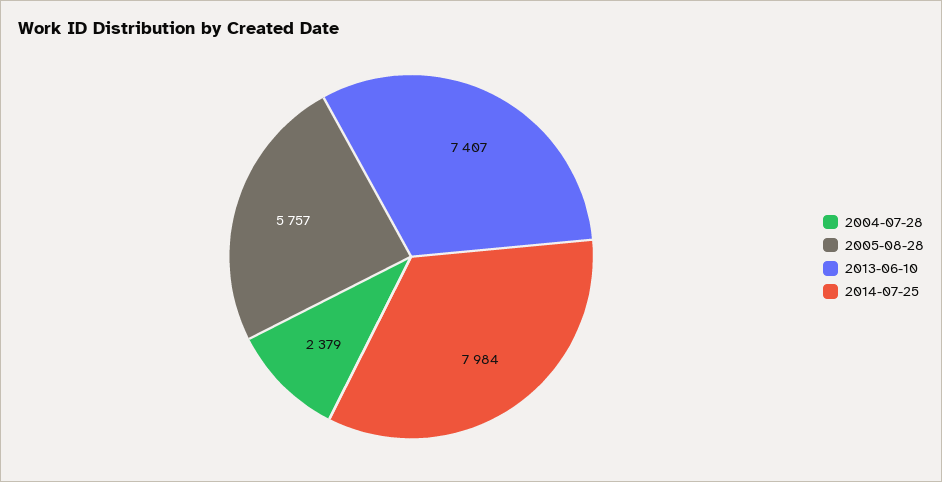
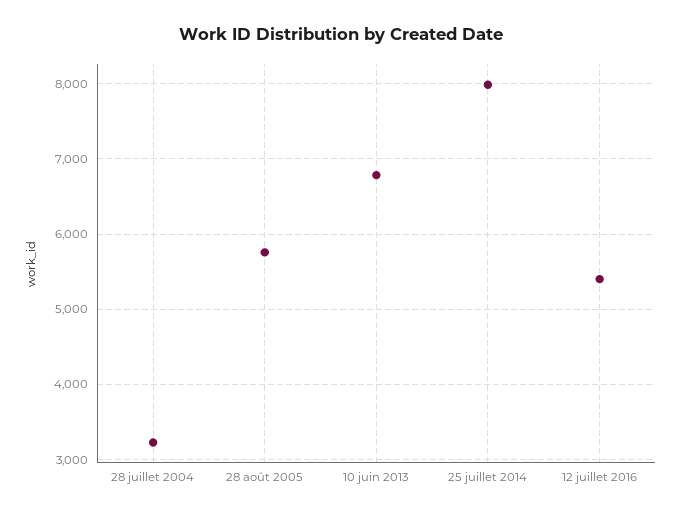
2004-07-28: 2379 -> 3200
2013-06-10: 7407 -> 6800
12 juillet 2016: none -> 5400

